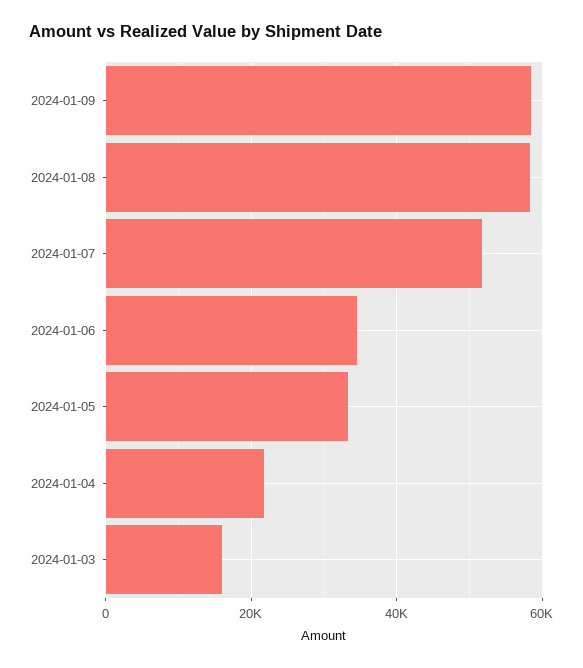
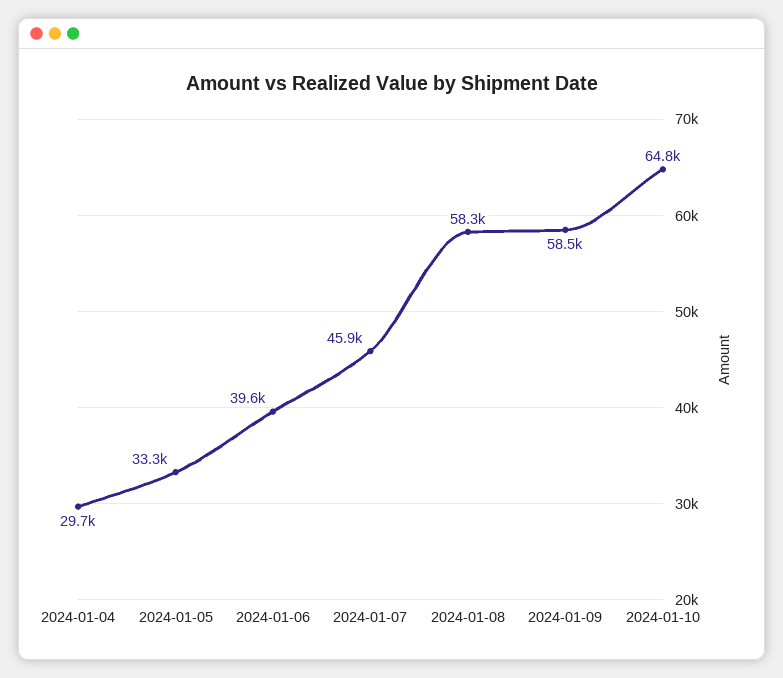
2024-01-07: 52000 -> 45900
2024-01-06: 34000 -> 39600
2024-01-04: 22000 -> 29700
2024-01-03: 16000 -> none
2024-01-10: none -> 64800

